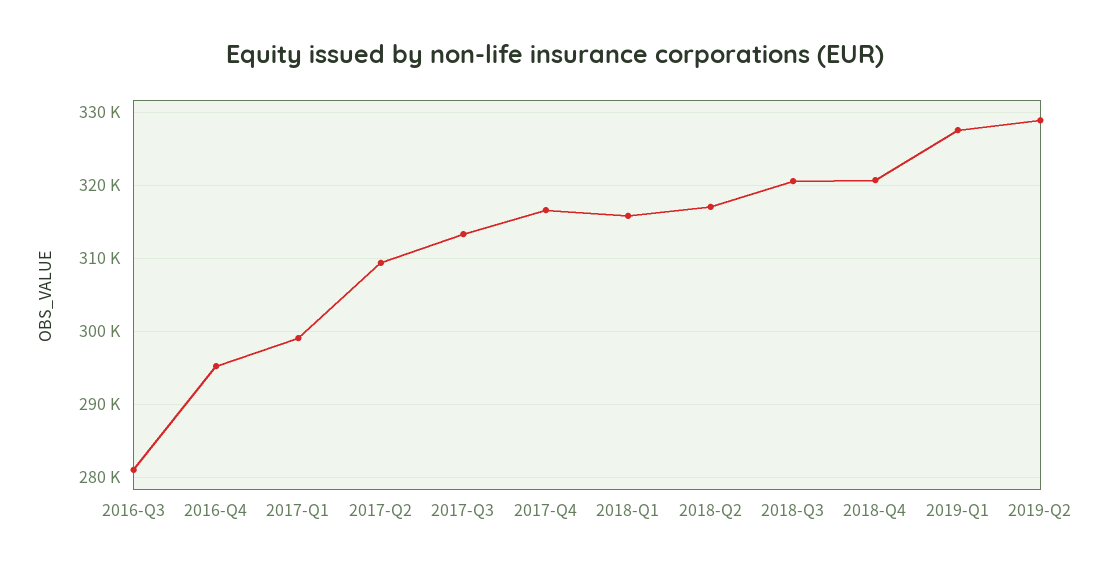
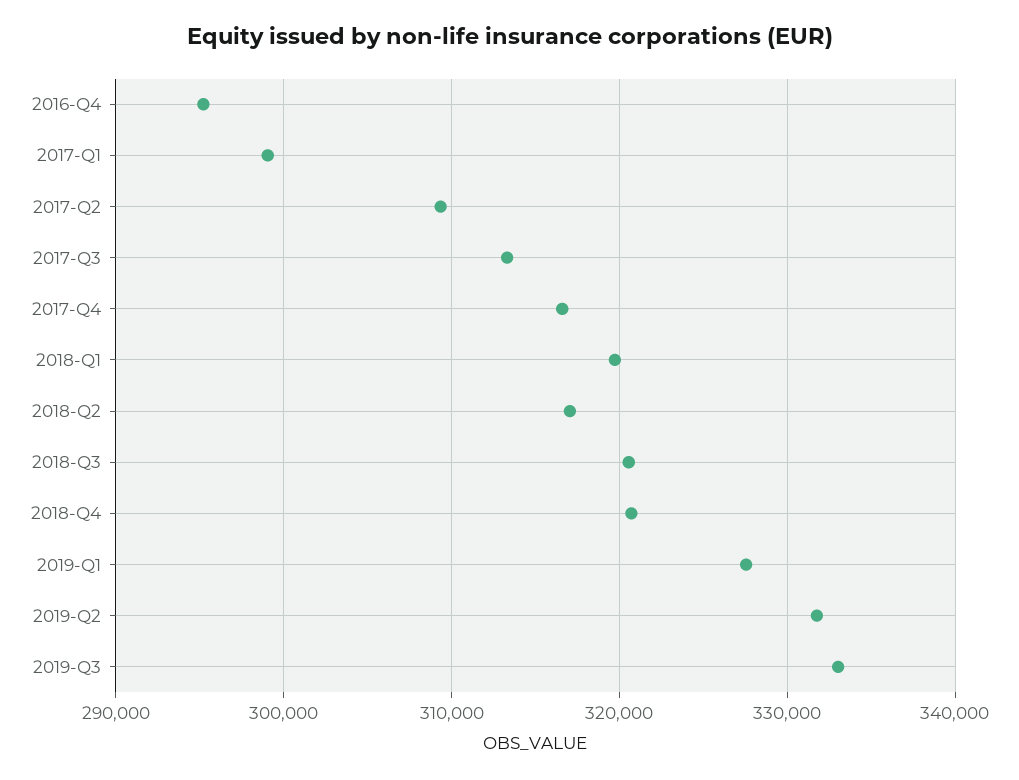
2016-Q3: 281000 -> none
2018-Q1: 316000 -> 320000
2019-Q2: 329000 -> 332000
2019-Q3: none -> 333000

